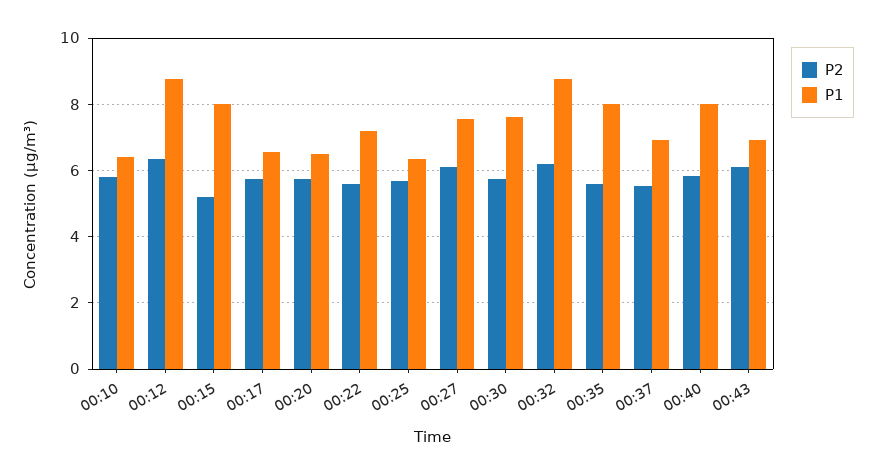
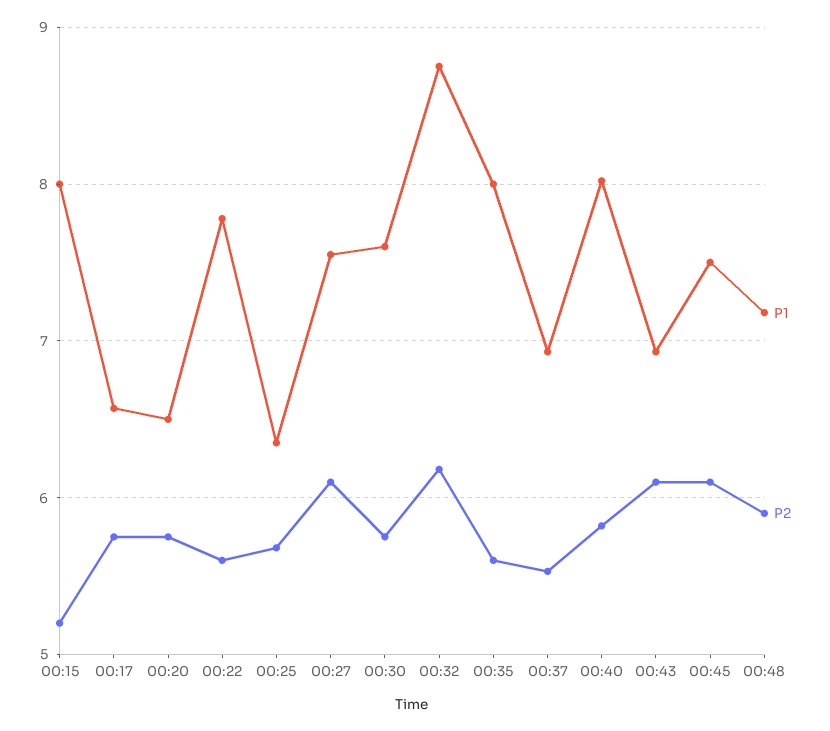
P2, 00:10: 5.8 -> none
P1, 00:10: 6.4 -> none
P2, 00:12: 6.4 -> none
P1, 00:12: 8.8 -> none
P1, 00:22: 7.2 -> 7.8
P1, 00:45: none -> 7.5
P2, 00:45: none -> 6.1
P1, 00:48: none -> 7.2
P2, 00:48: none -> 5.9

